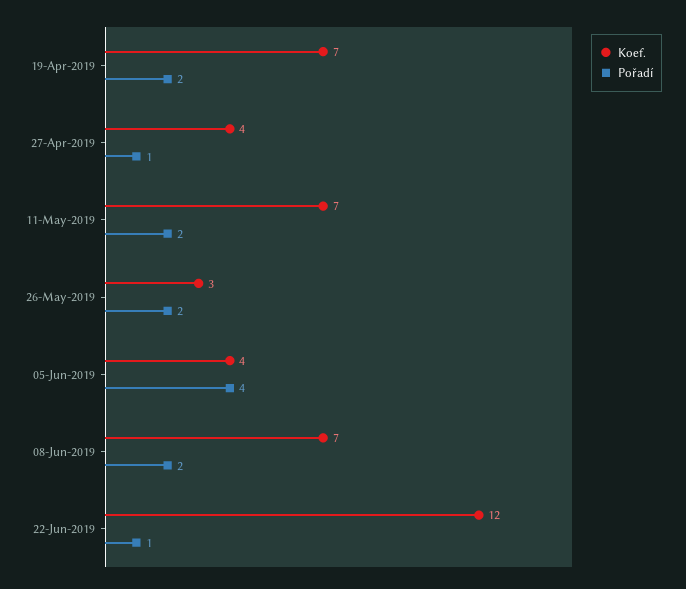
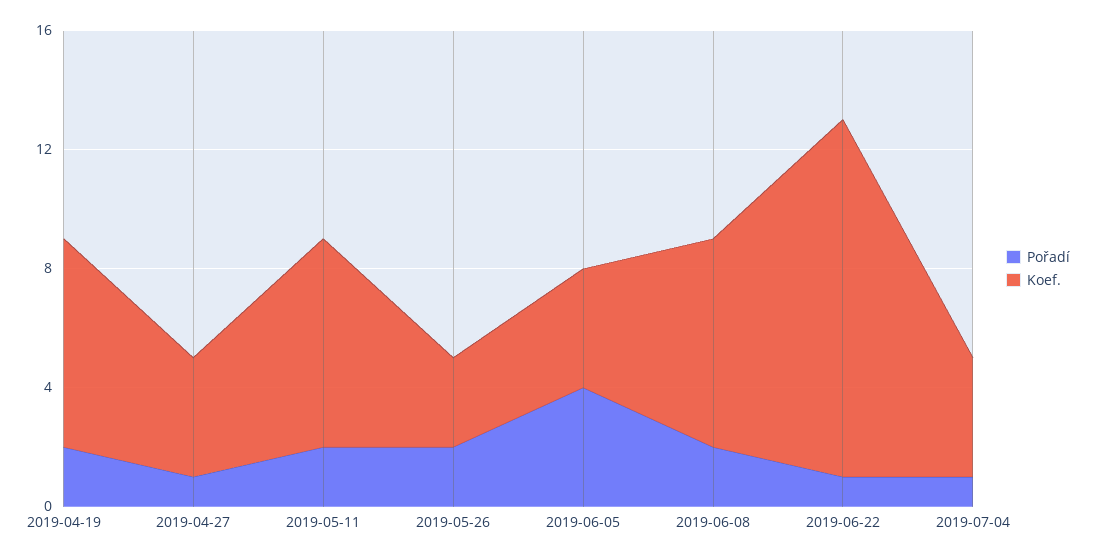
Pořadí, 2019-07-04: none -> 1
Koef., 2019-07-04: none -> 4

